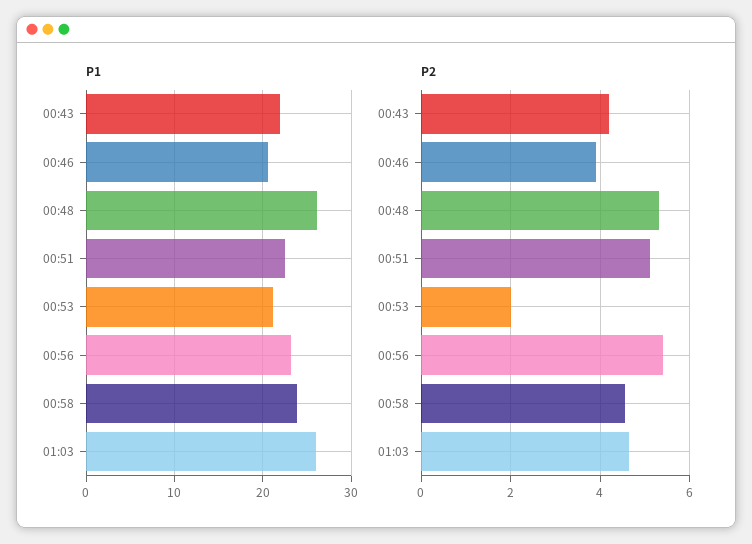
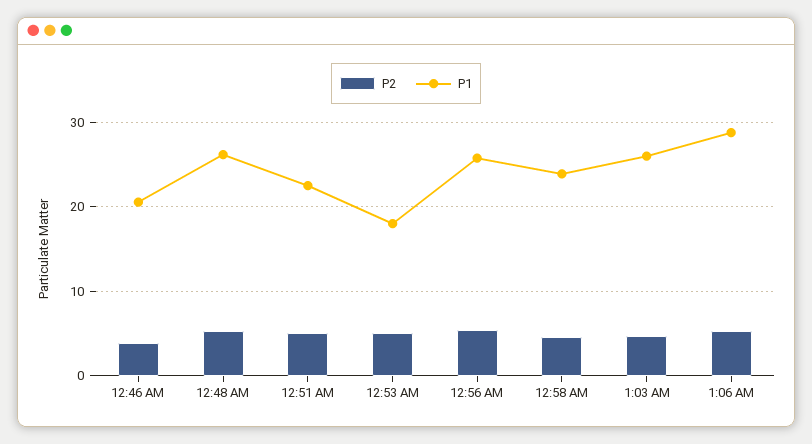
P1, 00:43: 22 -> none
P1, 00:53: 21 -> 18
P1, 00:56: 23 -> 26
P2, 00:43: 4.2 -> none
P2, 00:53: 2 -> 5
P2, 1:06 AM: none -> 5
P1, 1:06 AM: none -> 29

